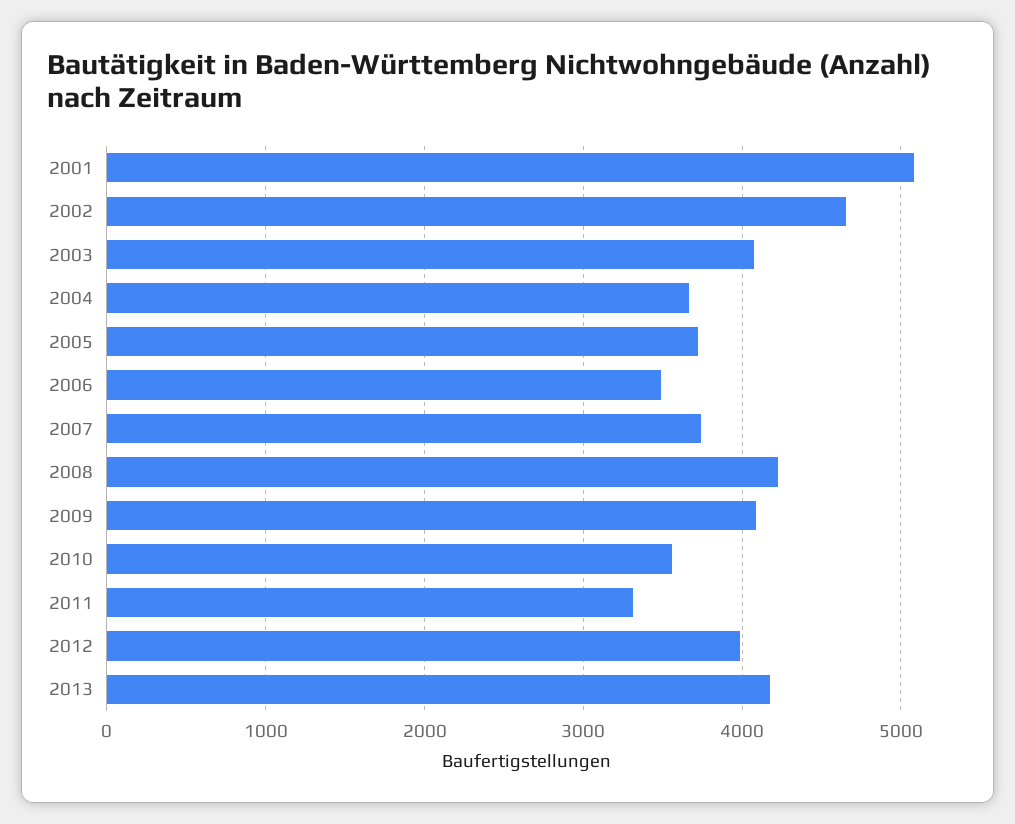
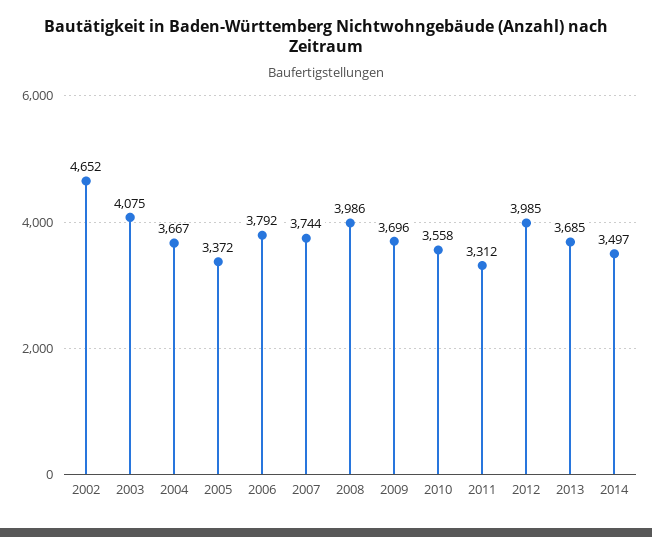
2001: 5100 -> none
2005: 3700 -> 3372
2006: 3500 -> 3792
2008: 4200 -> 3986
2009: 4100 -> 3696
2013: 4200 -> 3685
2014: none -> 3497

